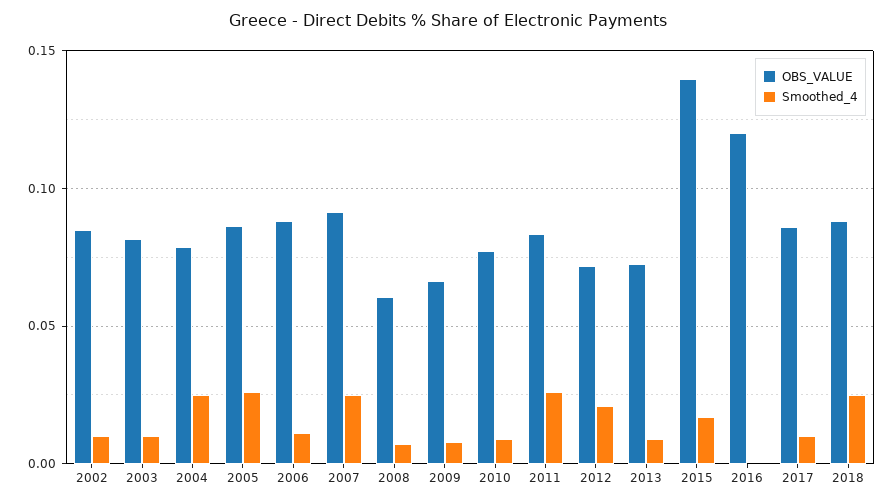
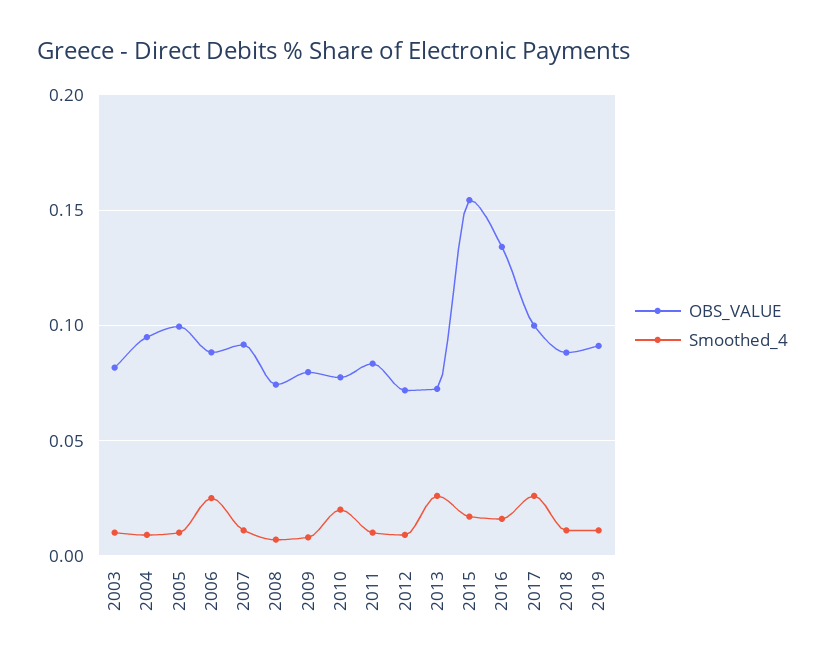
OBS_VALUE, 2002: 0.085 -> none
Smoothed_4, 2002: 0.01 -> none
OBS_VALUE, 2004: 0.08 -> 0.095
Smoothed_4, 2004: 0.025 -> 0.01
OBS_VALUE, 2005: 0.085 -> 0.1
Smoothed_4, 2005: 0.025 -> 0.01
Smoothed_4, 2006: 0.01 -> 0.025
Smoothed_4, 2007: 0.025 -> 0.01
OBS_VALUE, 2008: 0.06 -> 0.075
OBS_VALUE, 2009: 0.065 -> 0.08
Smoothed_4, 2010: 0.01 -> 0.02
Smoothed_4, 2011: 0.025 -> 0.01
Smoothed_4, 2012: 0.02 -> 0.01
Smoothed_4, 2013: 0.01 -> 0.025
OBS_VALUE, 2015: 0.14 -> 0.155
OBS_VALUE, 2016: 0.12 -> 0.135
Smoothed_4, 2016: 0 -> 0.015
OBS_VALUE, 2017: 0.085 -> 0.1
Smoothed_4, 2017: 0.01 -> 0.025
Smoothed_4, 2018: 0.025 -> 0.01
OBS_VALUE, 2019: none -> 0.09
Smoothed_4, 2019: none -> 0.01

